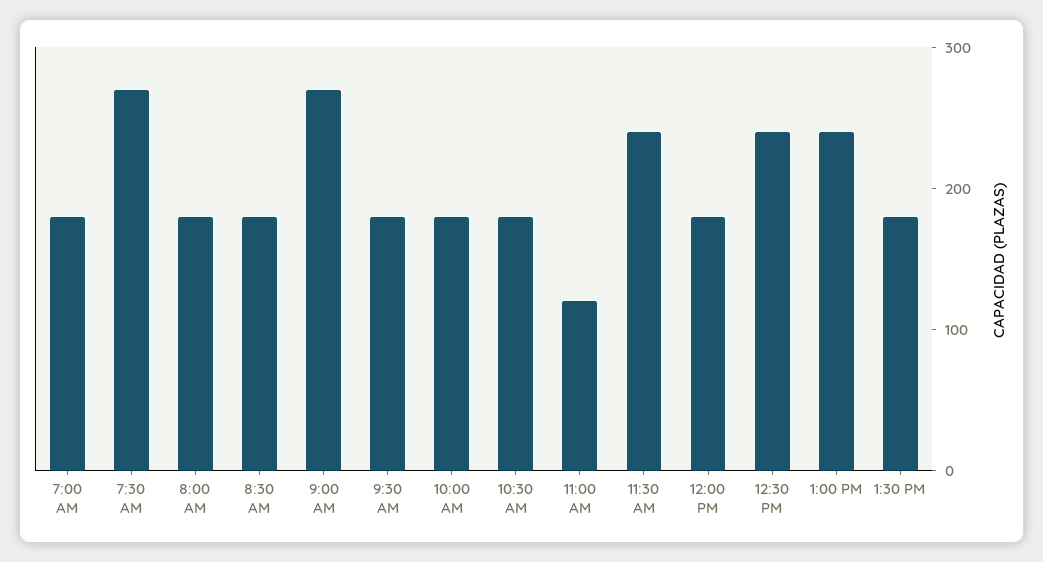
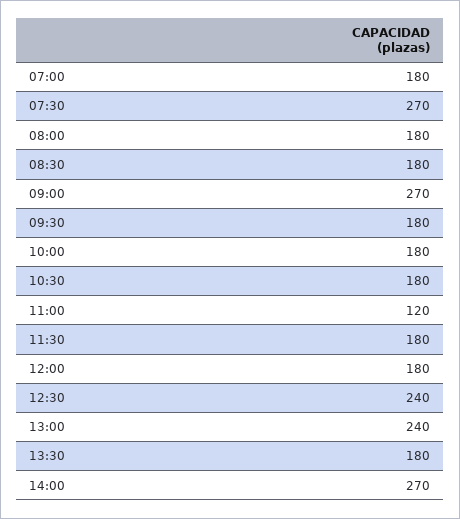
11:30 AM: 240 -> 180
14:00: none -> 270

